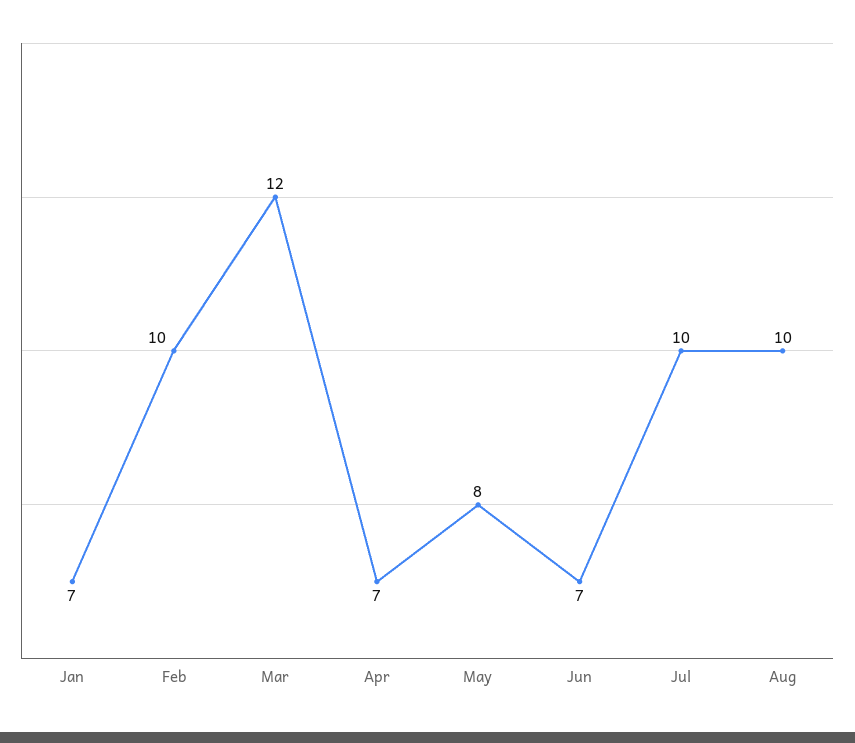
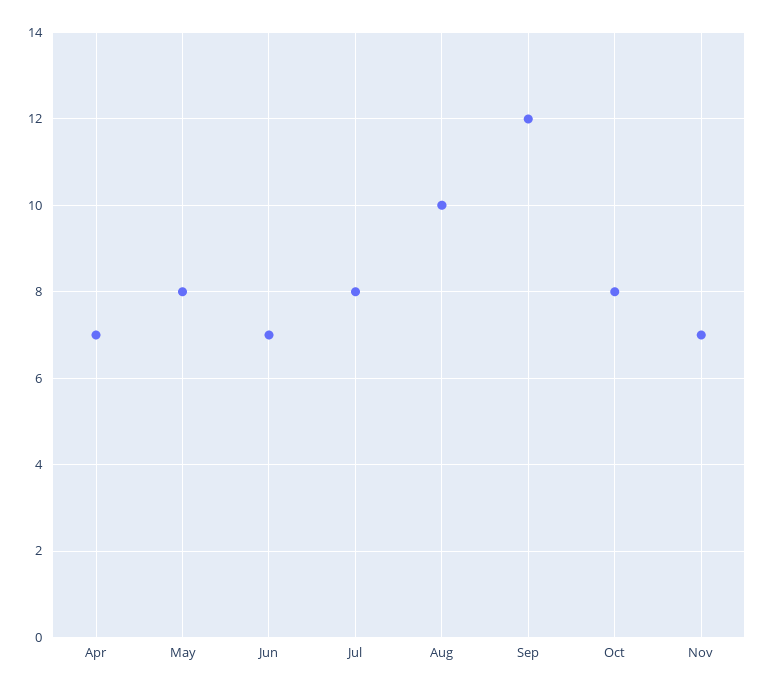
Jan: 7 -> none
Feb: 10 -> none
Mar: 12 -> none
Jul: 10 -> 8
Sep: none -> 12
Oct: none -> 8
Nov: none -> 7

